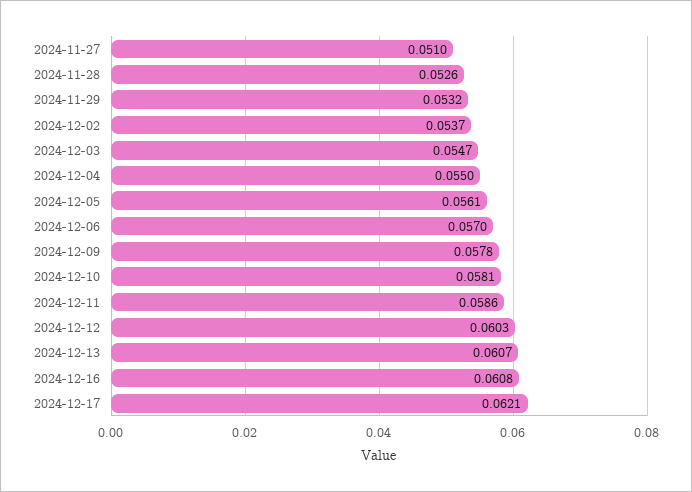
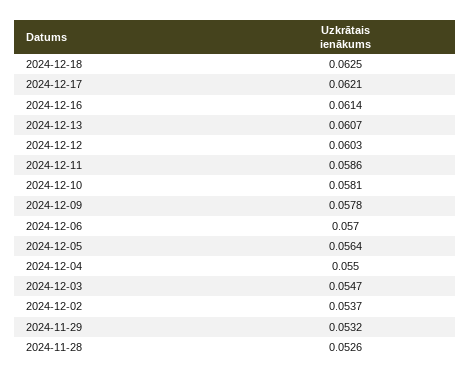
2024-11-27: 0.051 -> none
2024-12-05: 0.0561 -> 0.0564
2024-12-16: 0.0608 -> 0.0614
2024-12-18: none -> 0.0625

